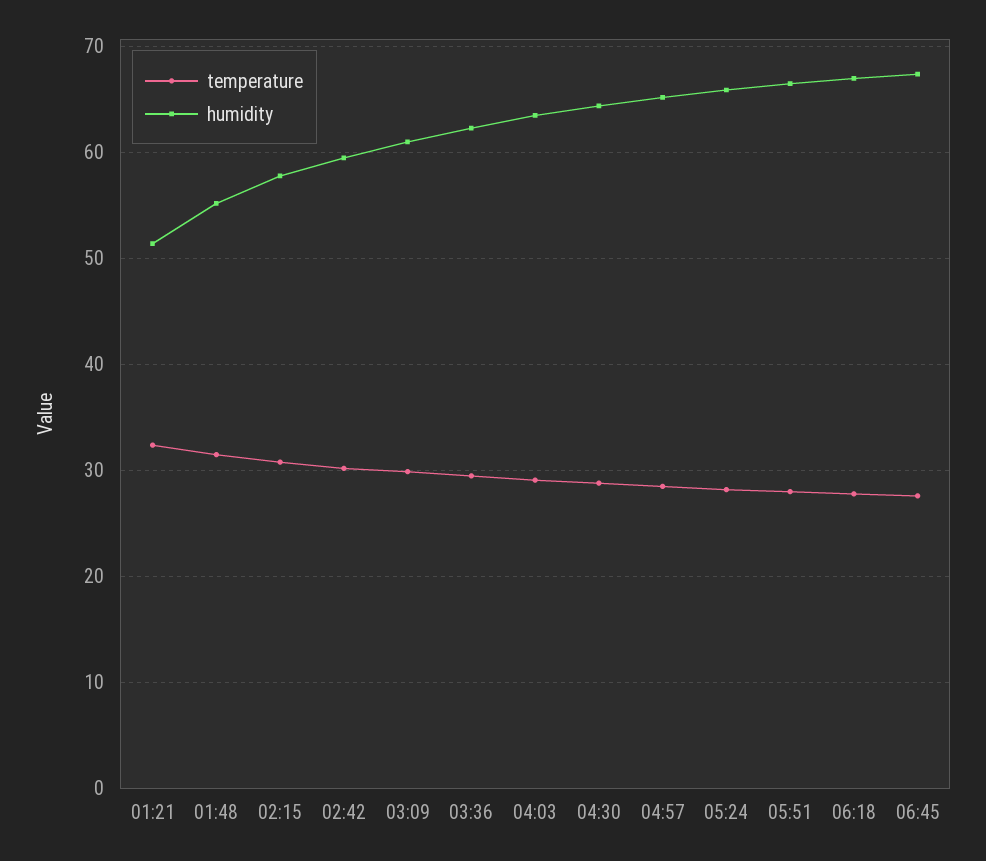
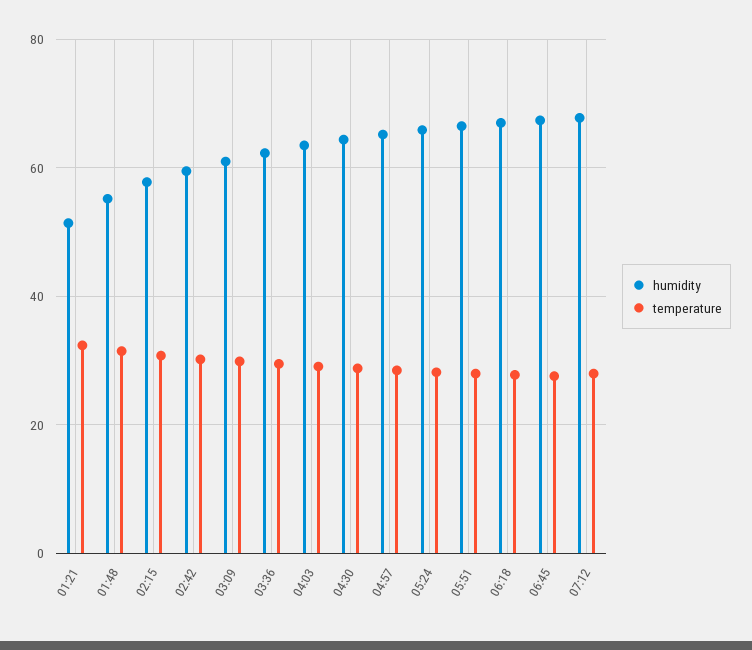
humidity, 07:12: none -> 68
temperature, 07:12: none -> 28

